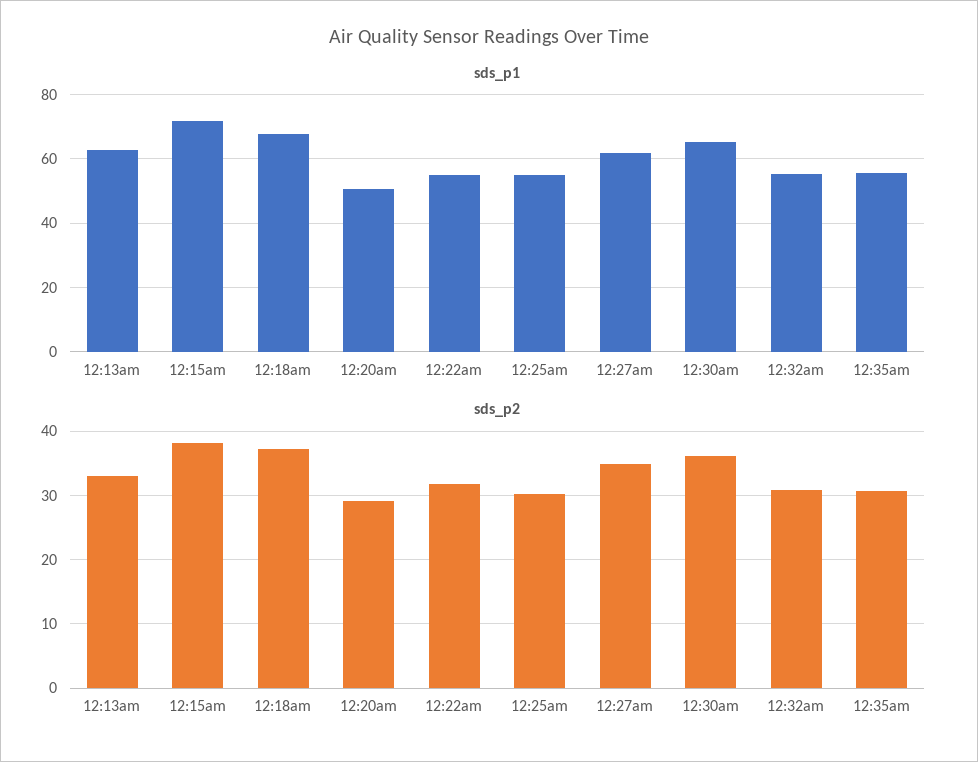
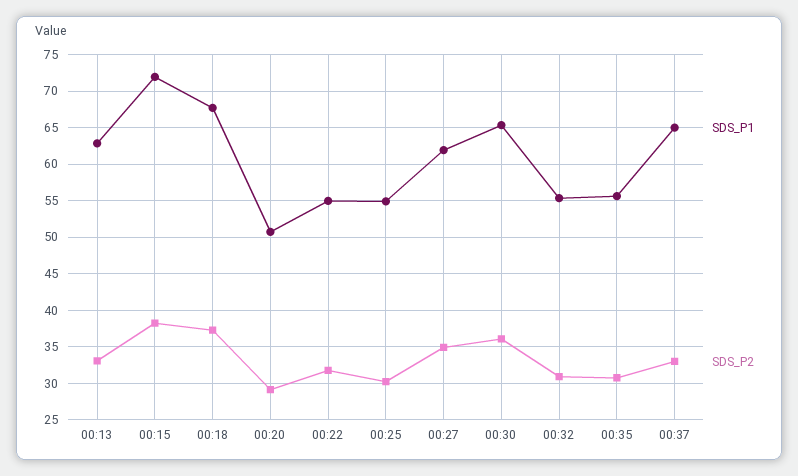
sds_p1, 00:37: none -> 65
sds_p2, 00:37: none -> 33

